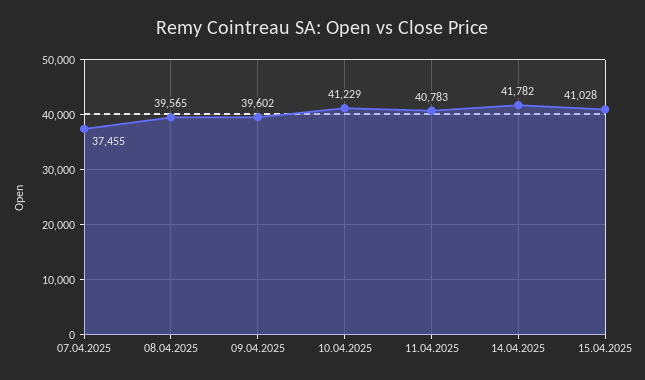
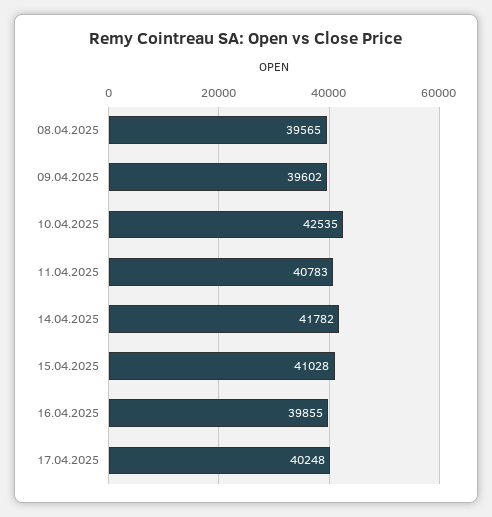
07.04.2025: 37455 -> none
10.04.2025: 41229 -> 42535
16.04.2025: none -> 39855
17.04.2025: none -> 40248

